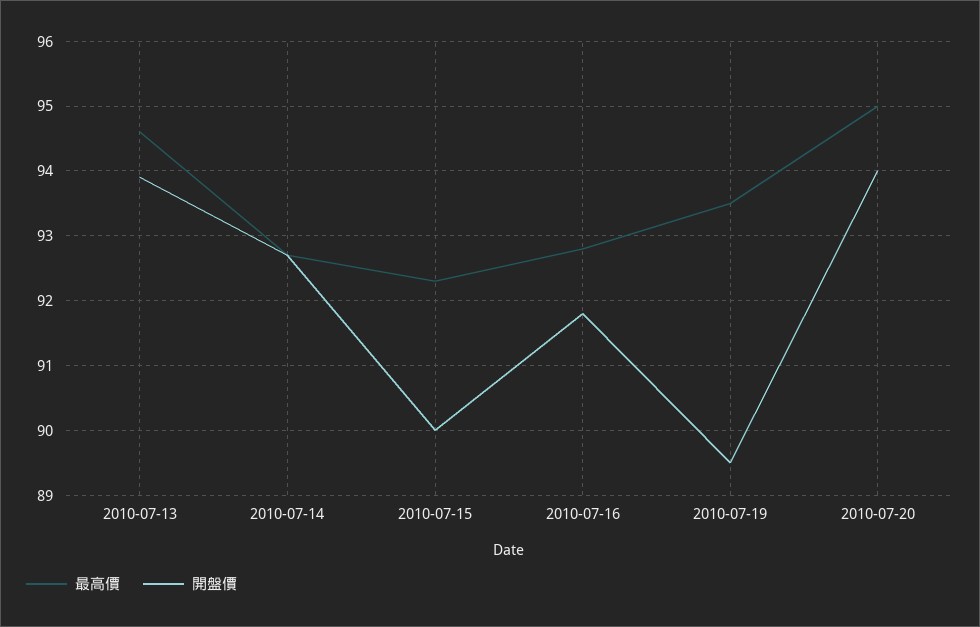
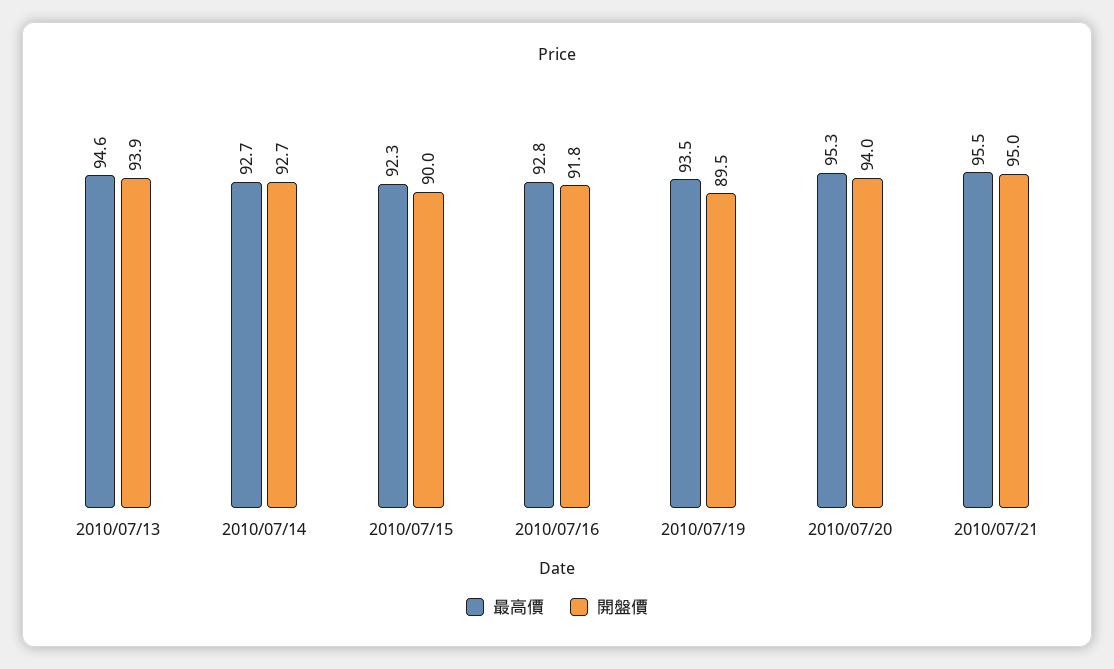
最高價, 2010-07-20: 95 -> 95.3
最高價, 2010/07/21: none -> 95.5
開盤價, 2010/07/21: none -> 95

